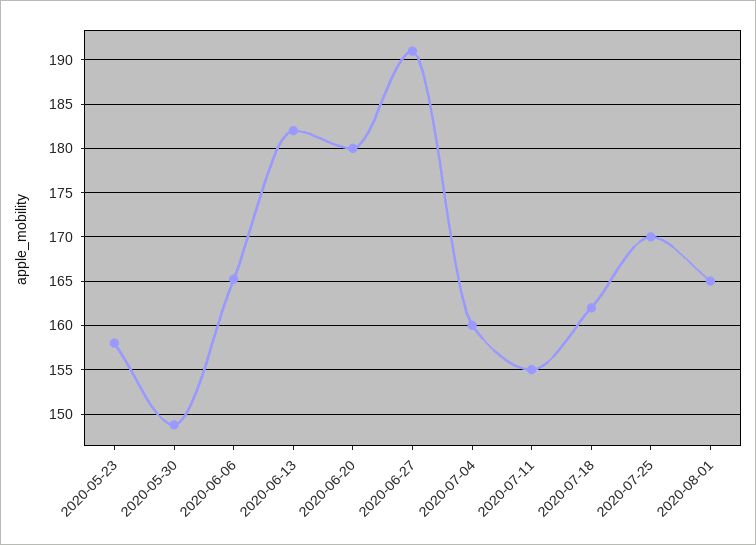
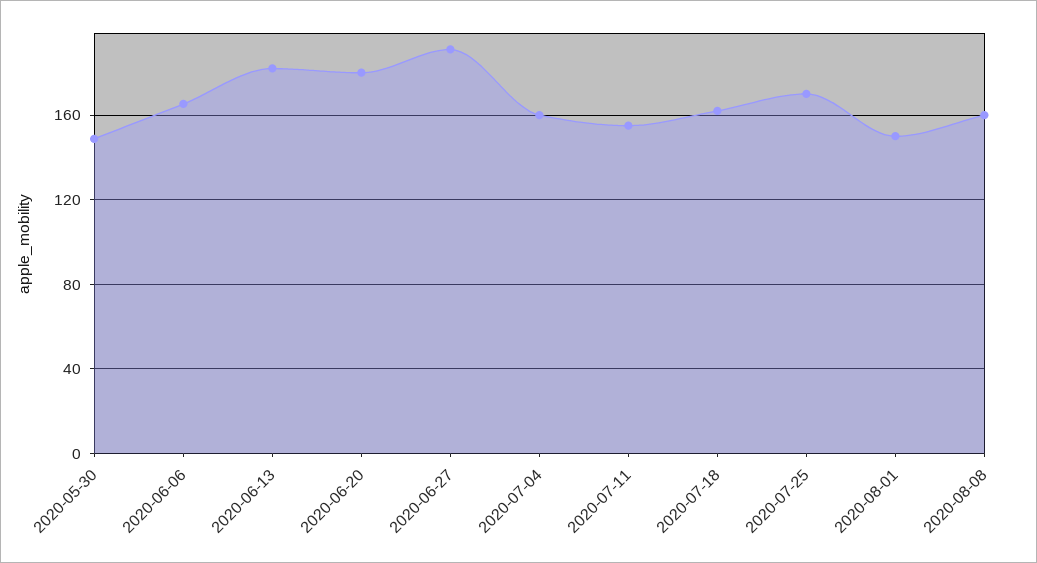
2020-05-23: 158 -> none
2020-08-01: 165 -> 150
2020-08-08: none -> 160

